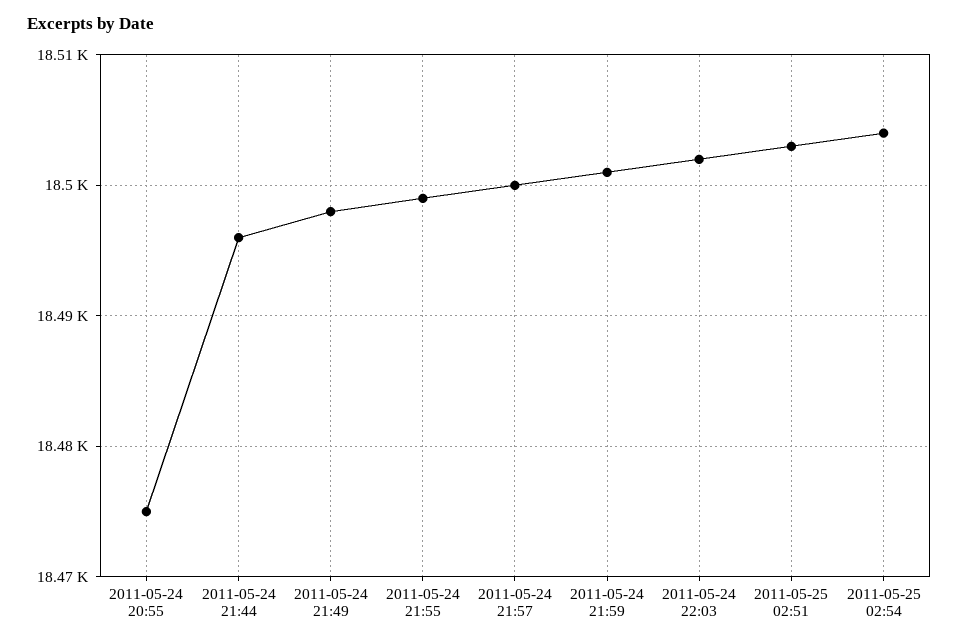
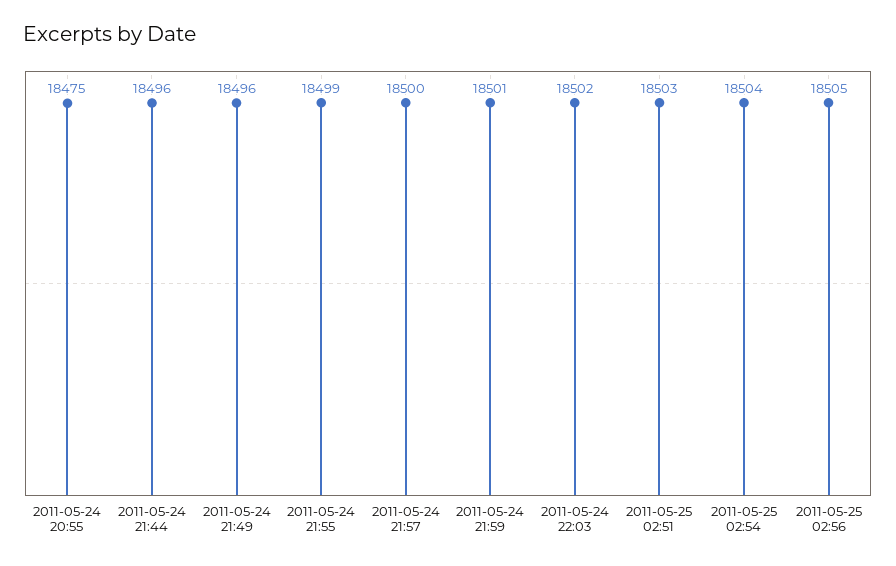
2011-05-24 21:49: 18498 -> 18496
2011-05-25 02:56: none -> 18505

